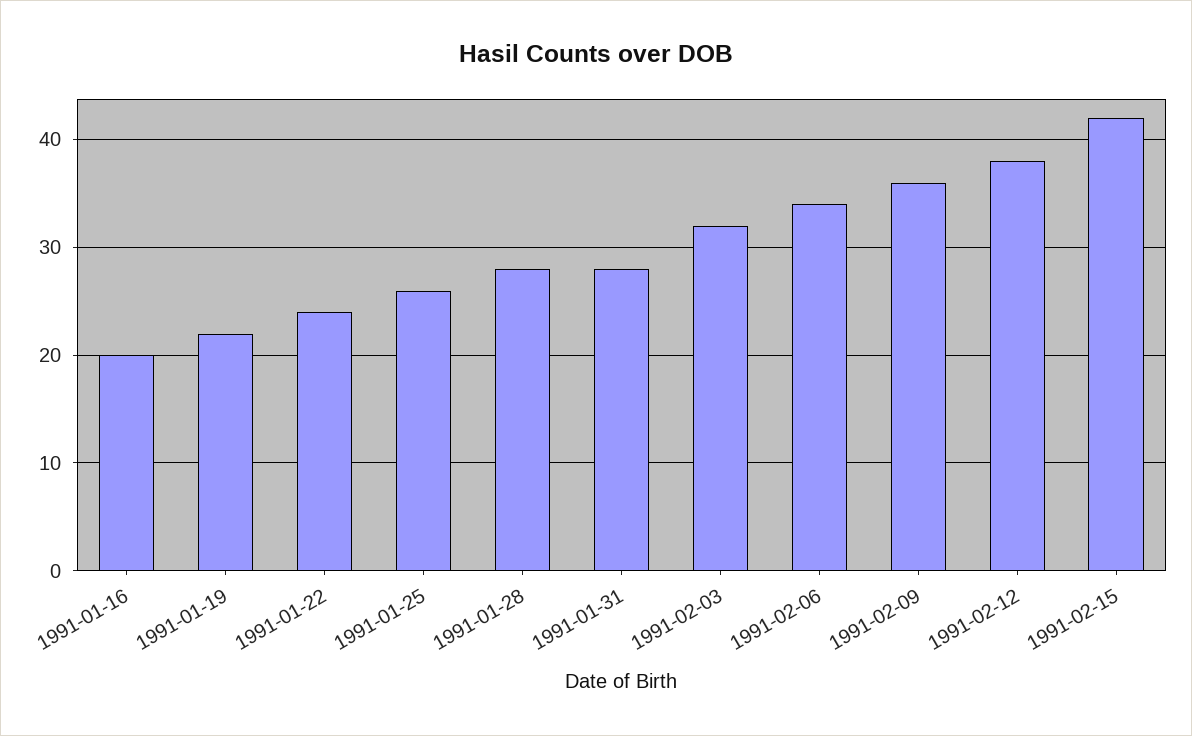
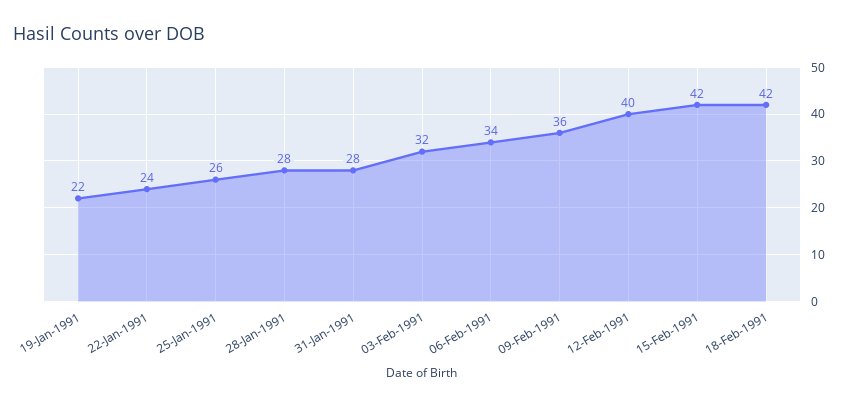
1991-01-16: 20 -> none
1991-02-12: 38 -> 40
18-Feb-1991: none -> 42

